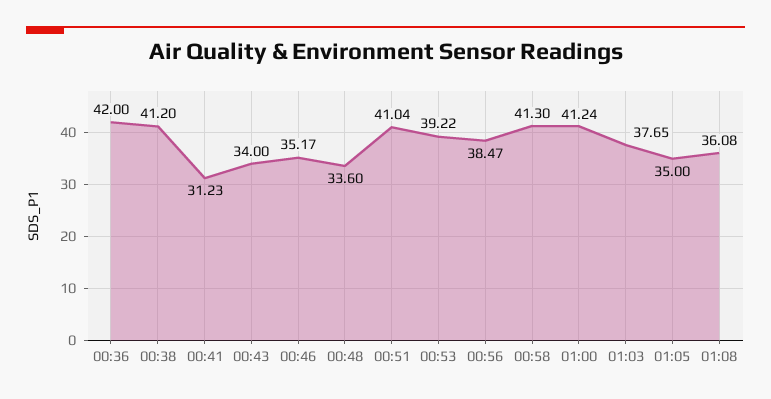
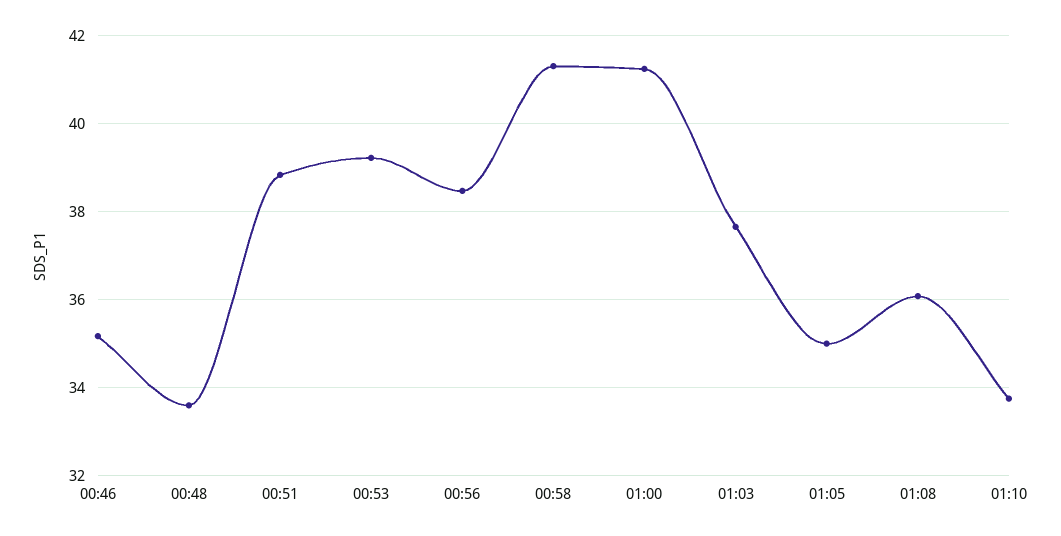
00:36: 42 -> none
00:38: 41.2 -> none
00:41: 31.23 -> none
00:43: 34 -> none
00:51: 41.04 -> 38.8
01:10: none -> 33.8

